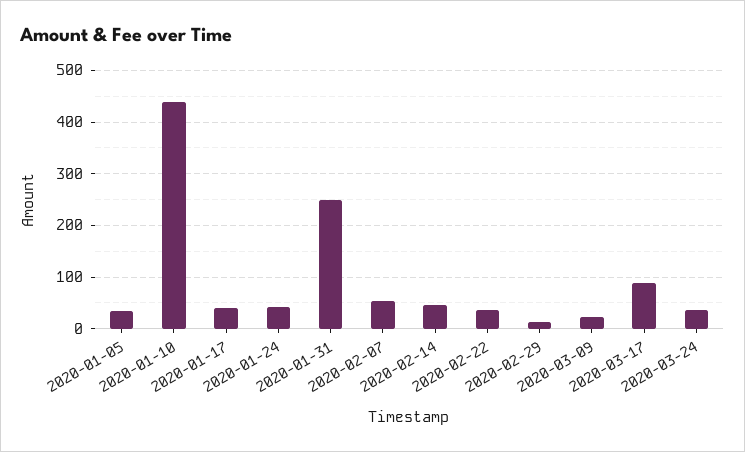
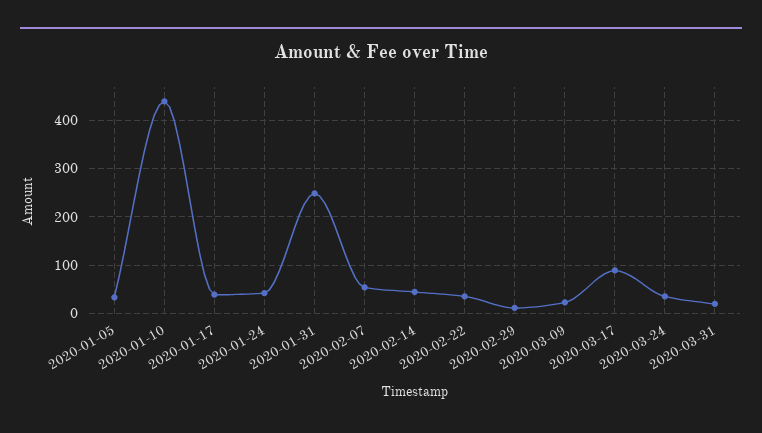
2020-03-31: none -> 20

